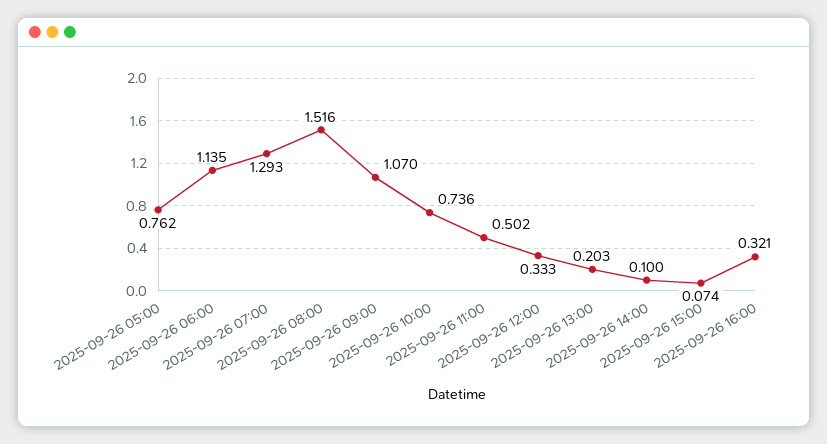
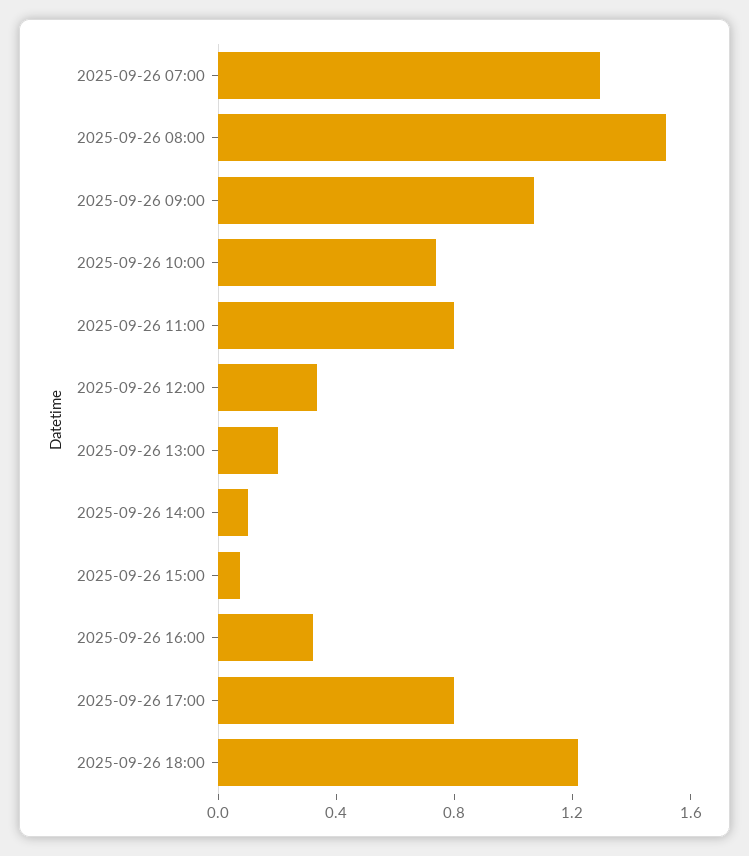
2025-09-26 05:00: 0.762 -> none
2025-09-26 06:00: 1.135 -> none
2025-09-26 11:00: 0.502 -> 0.8
2025-09-26 17:00: none -> 0.8
2025-09-26 18:00: none -> 1.2

